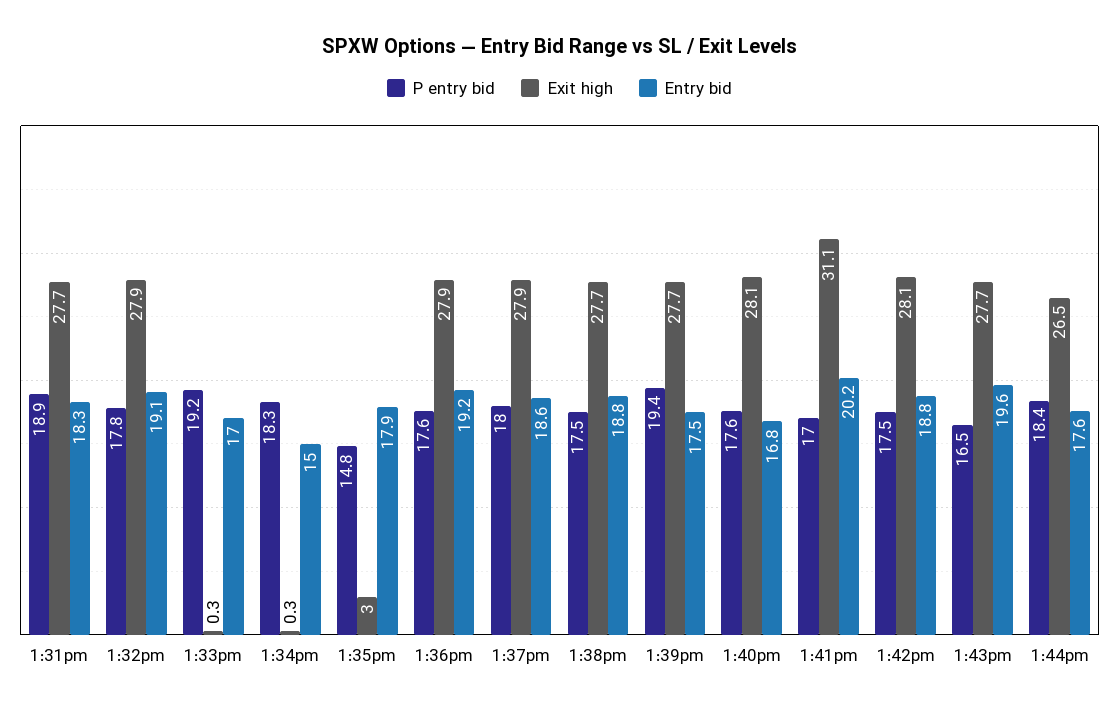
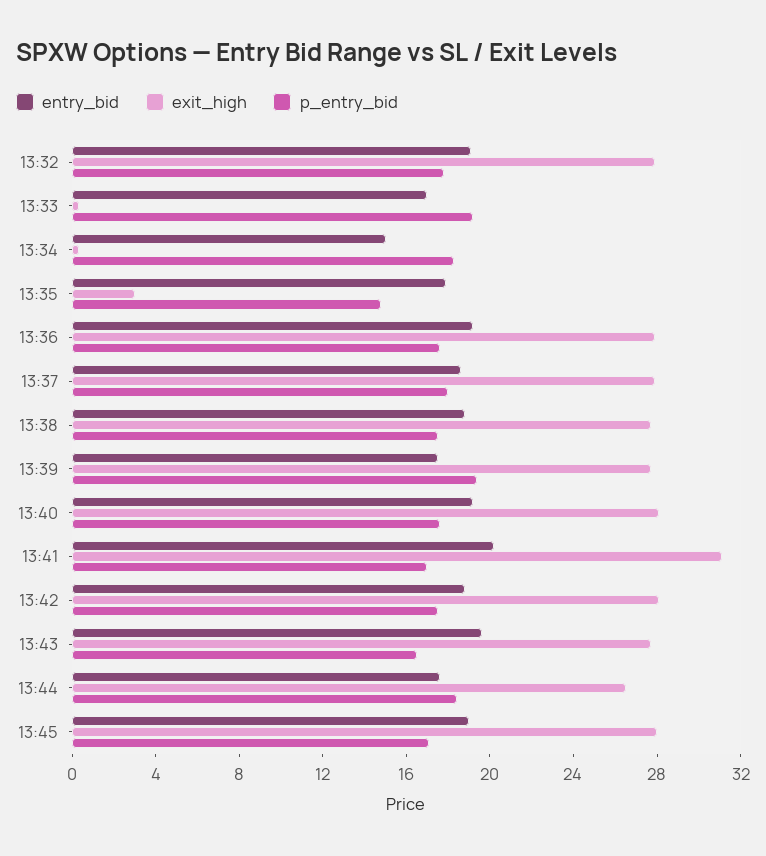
P entry bid, 1:31pm: 18.9 -> none
Exit high, 1:31pm: 27.7 -> none
Entry bid, 1:31pm: 18.3 -> none
Entry bid, 1:40pm: 16.8 -> 19
Entry bid, 13:45: none -> 19
Exit high, 13:45: none -> 28
P entry bid, 13:45: none -> 17

